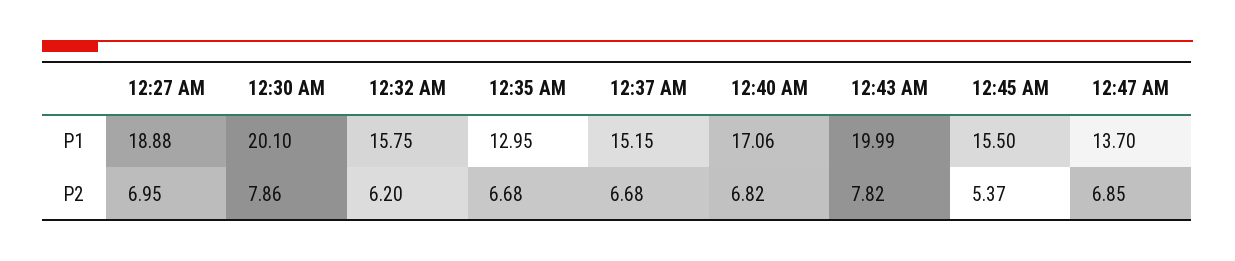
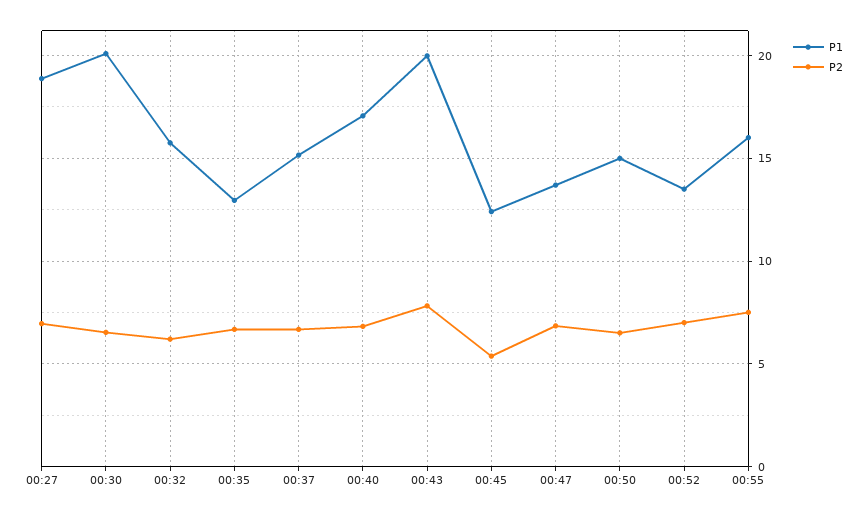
P1, 12:45 AM: 15.5 -> 12.5
P2, 12:30 AM: 7.86 -> 6.5
P1, 00:50: none -> 15
P2, 00:50: none -> 6.5
P1, 00:52: none -> 13.5
P2, 00:52: none -> 7
P1, 00:55: none -> 16
P2, 00:55: none -> 7.5

